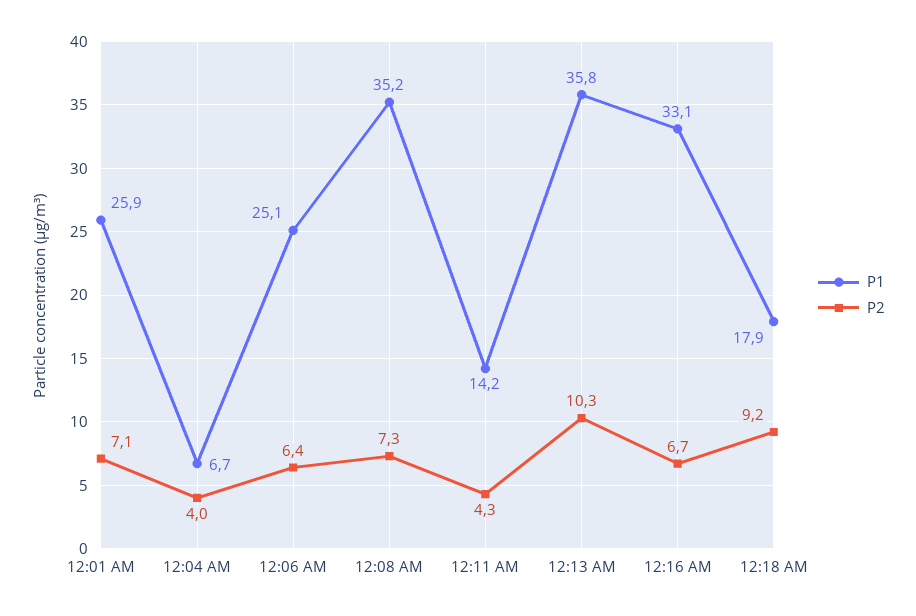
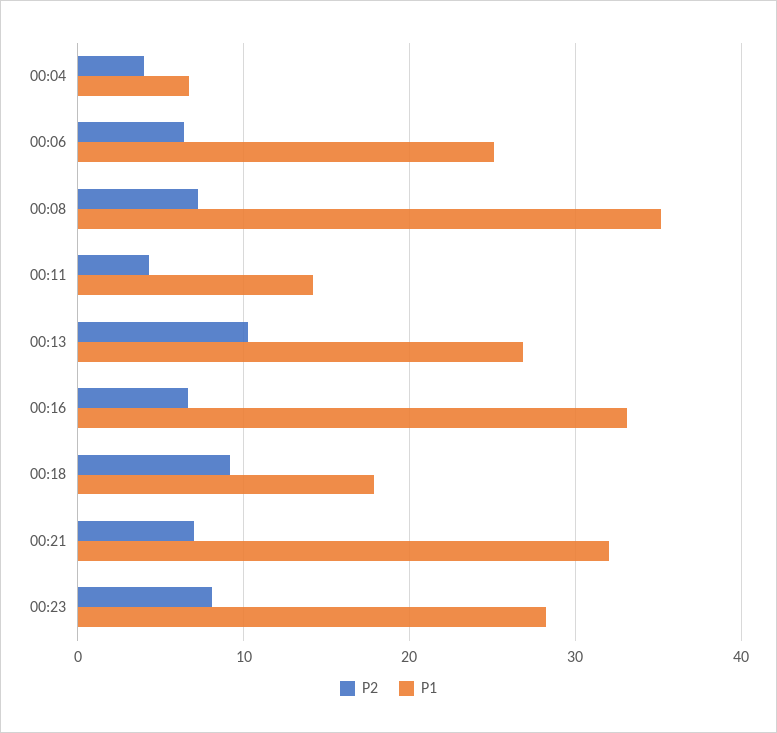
P1, 12:01 AM: 25.9 -> none
P2, 12:01 AM: 7.1 -> none
P1, 12:13 AM: 35.8 -> 27
P2, 00:21: none -> 7
P1, 00:21: none -> 32
P2, 00:23: none -> 8
P1, 00:23: none -> 28

